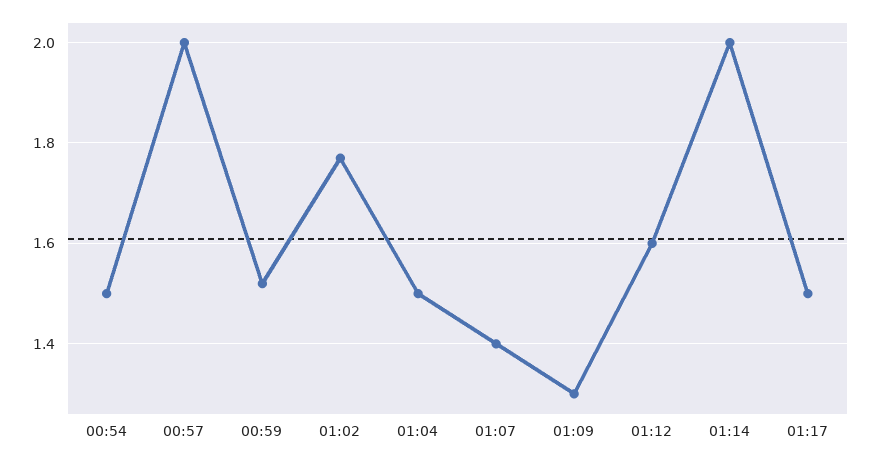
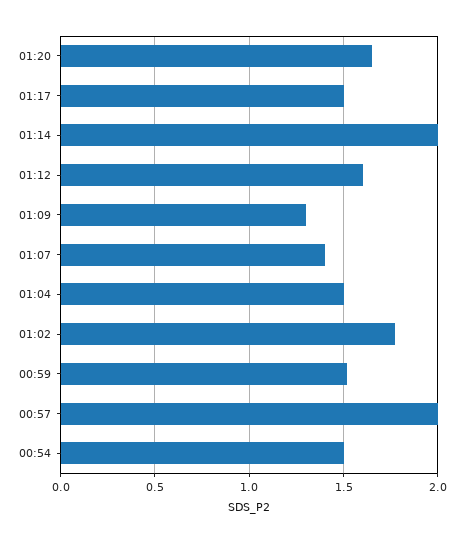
01:20: none -> 1.65

